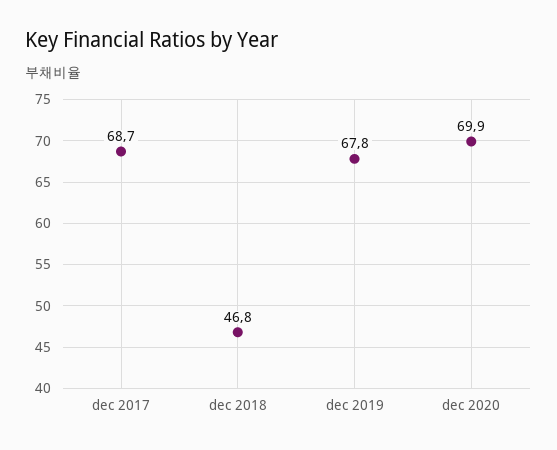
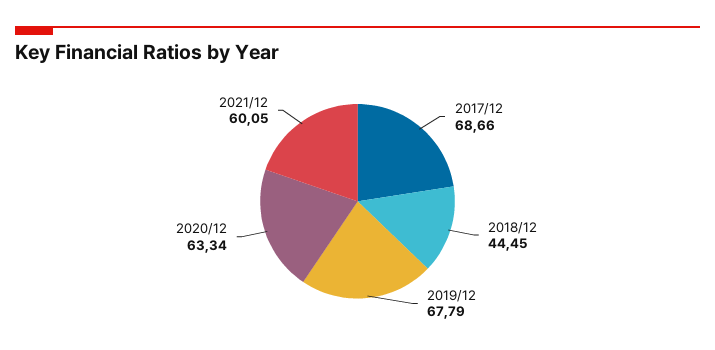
dec 2018: 46.8 -> 44.45
dec 2020: 69.9 -> 63.34
2021/12: none -> 60.05

